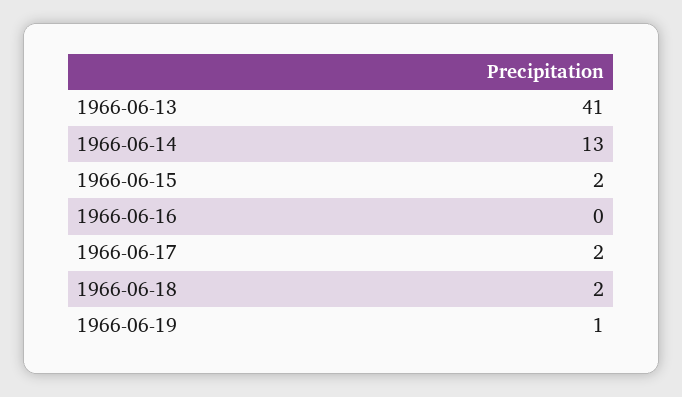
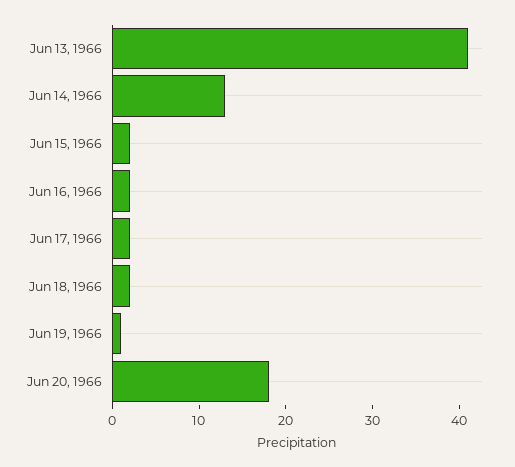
1966-06-16: 0 -> 2
Jun 20, 1966: none -> 18

